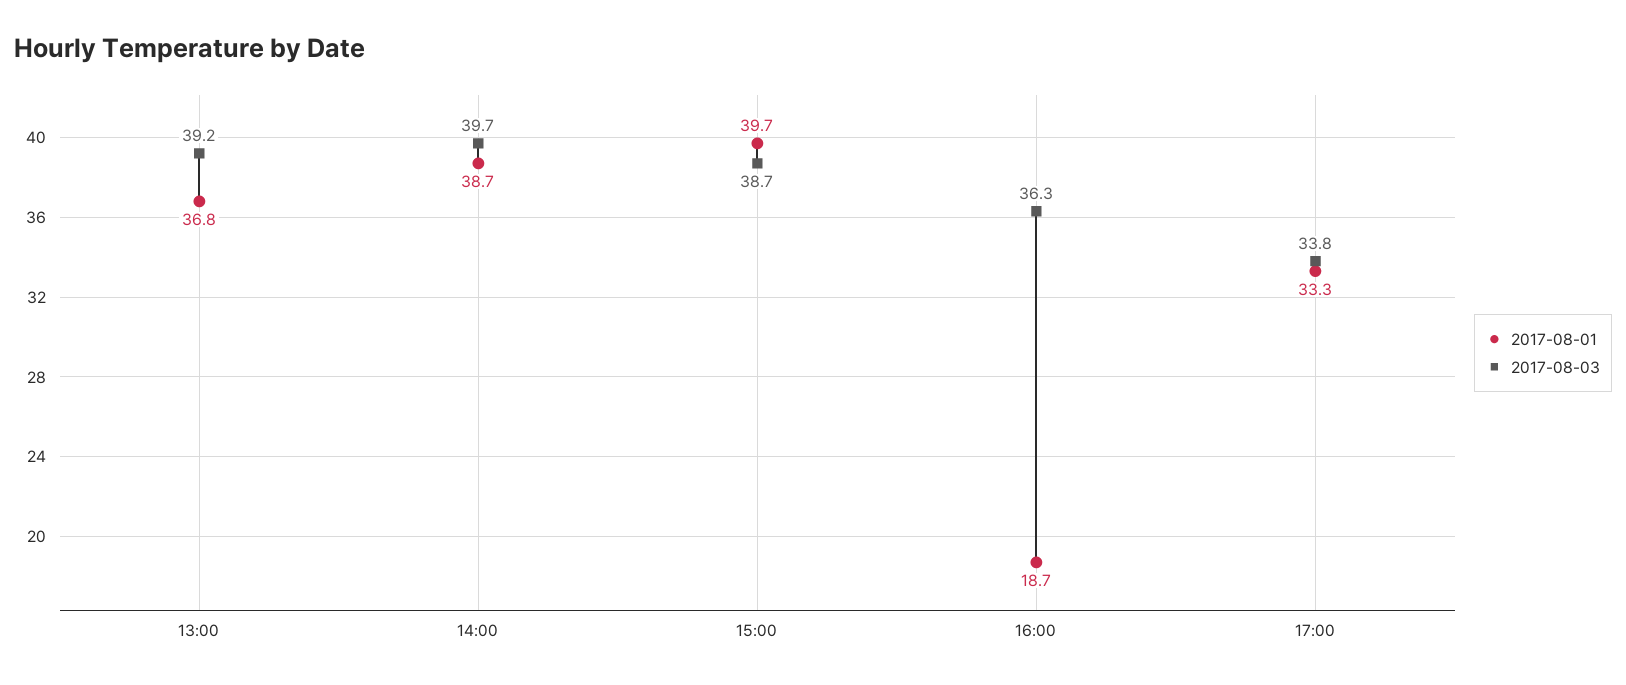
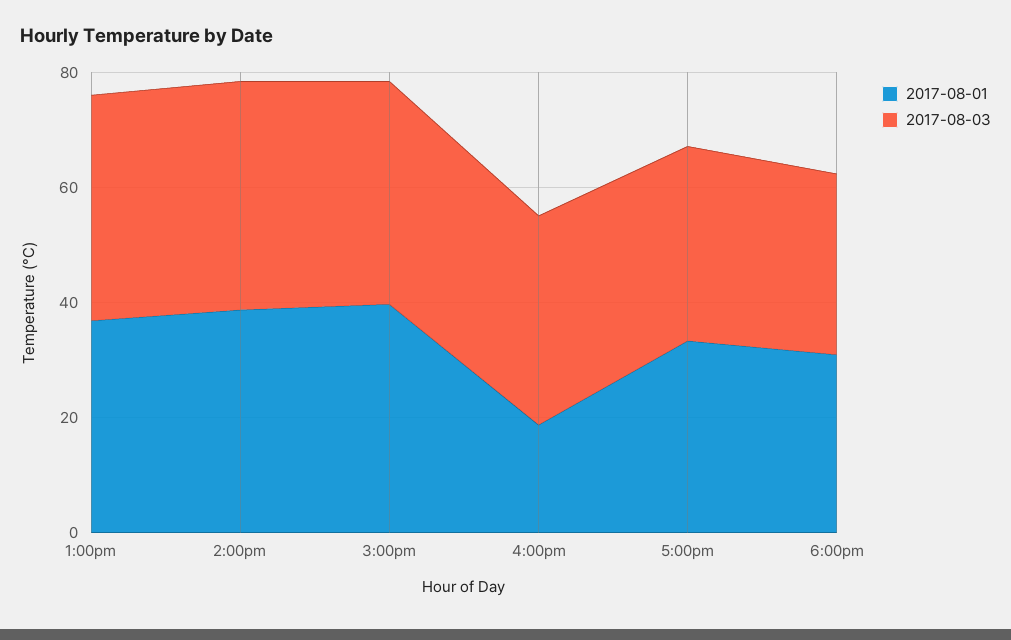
2017-08-01, 6:00pm: none -> 30
2017-08-03, 6:00pm: none -> 30

